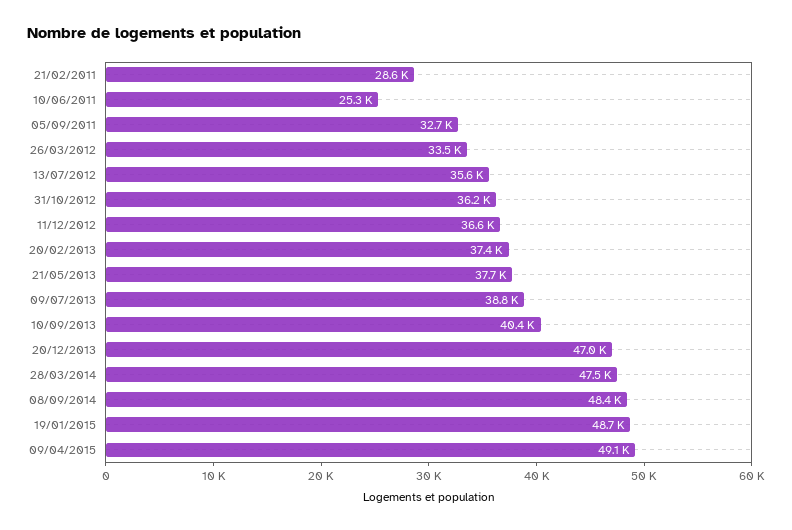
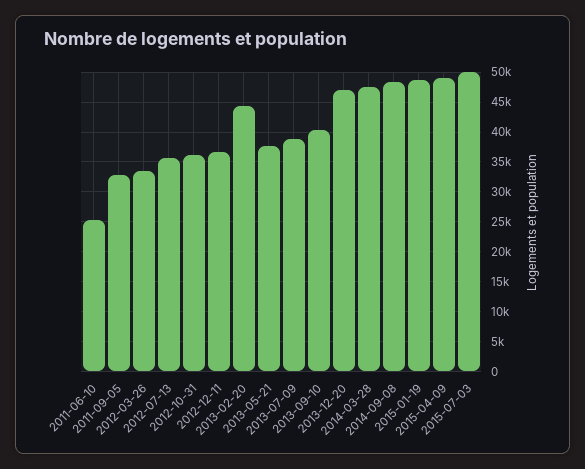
21/02/2011: 28600 -> none
20/02/2013: 37400 -> 45000
2015-07-03: none -> 50000

